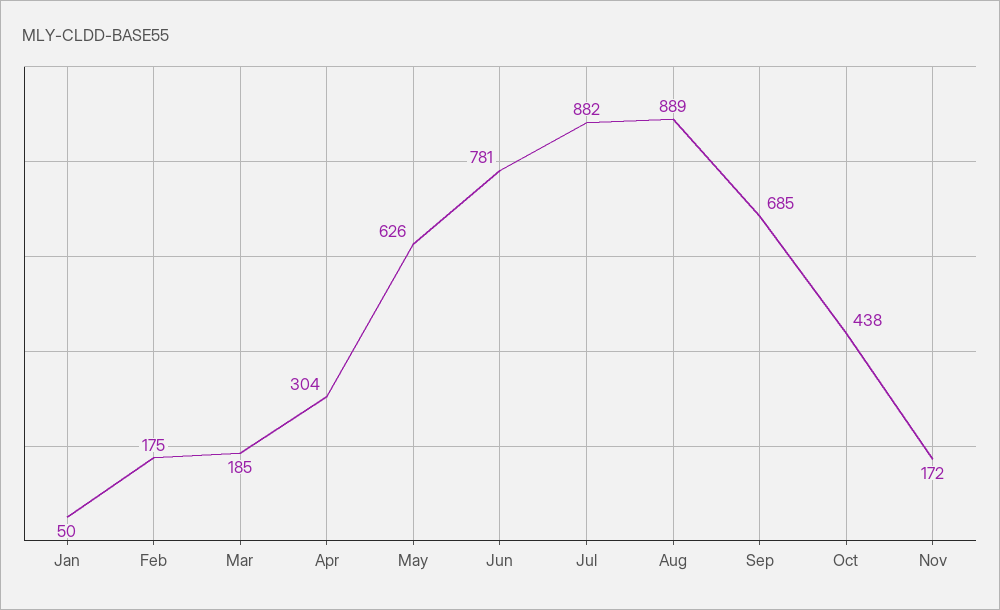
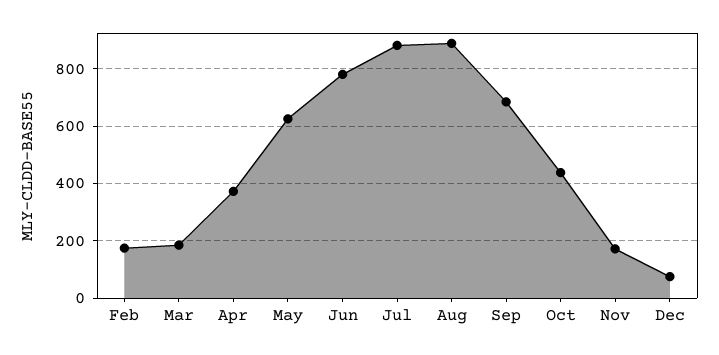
Jan: 50 -> none
Apr: 304 -> 375
Dec: none -> 75

